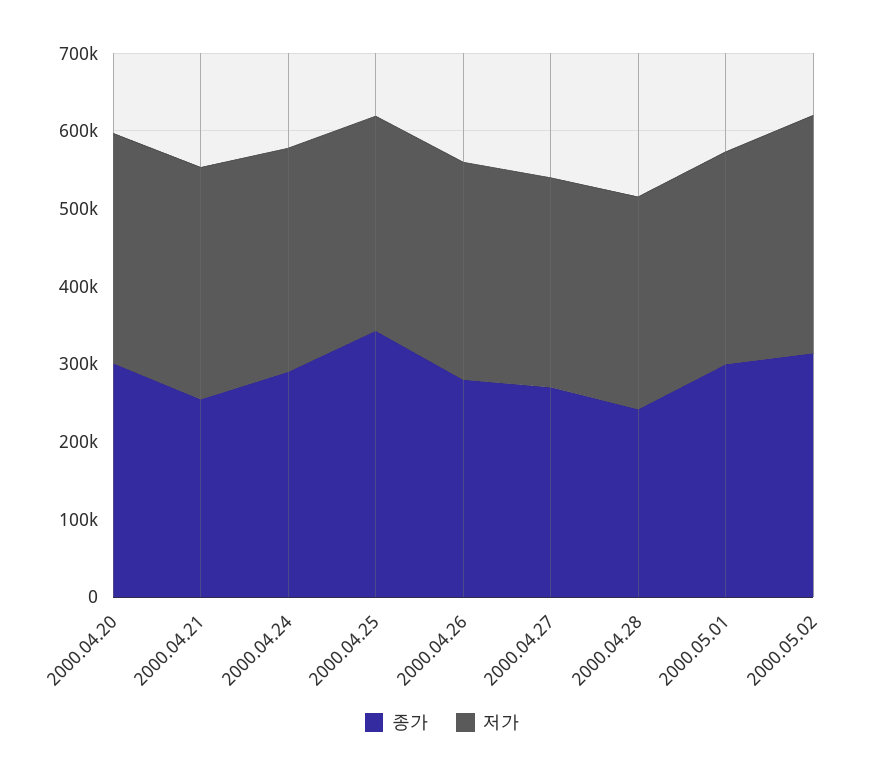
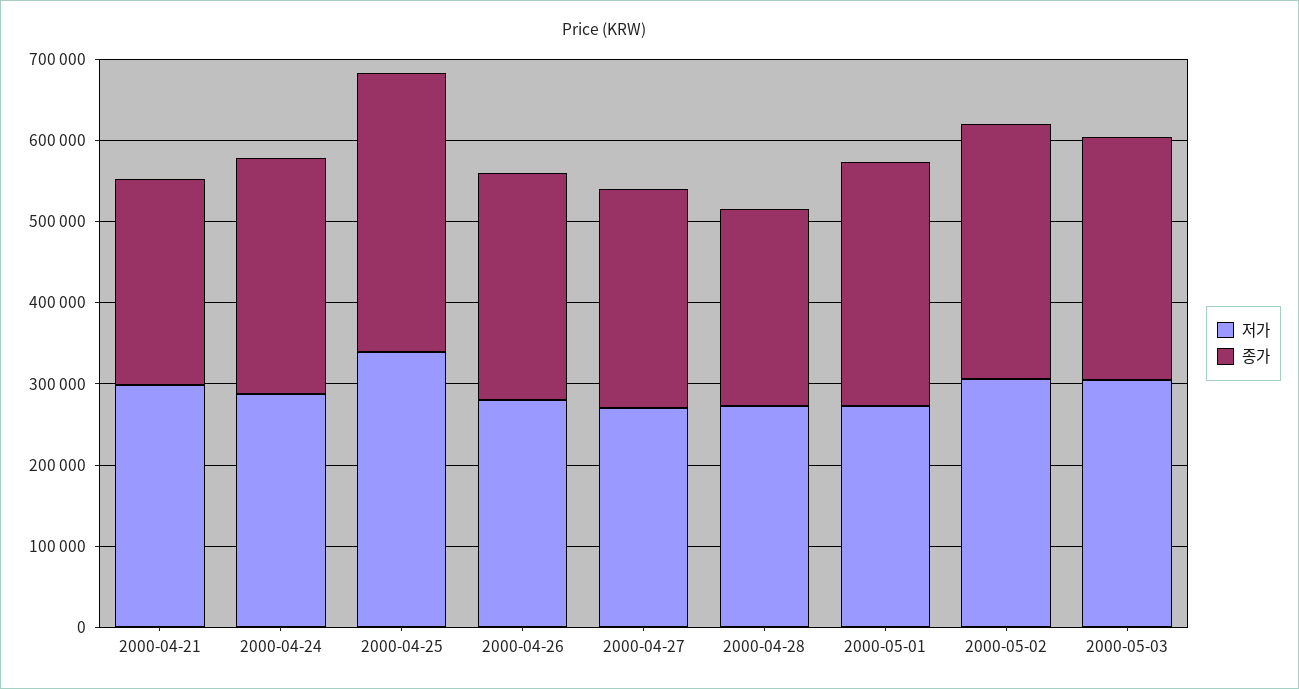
종가, 2000.04.20: 300000 -> none
저가, 2000.04.20: 300000 -> none
저가, 2000.04.25: 280000 -> 340000
저가, 2000-05-03: none -> 300000
종가, 2000-05-03: none -> 300000

